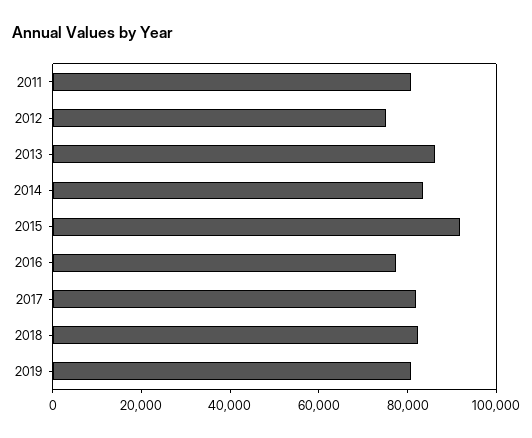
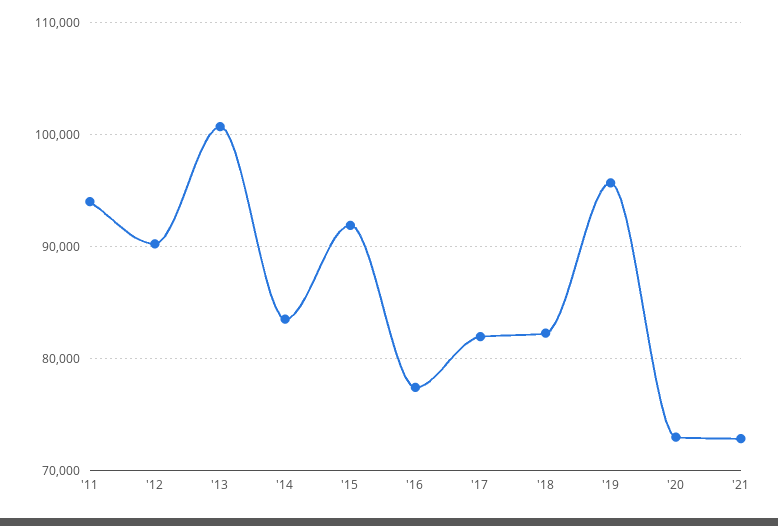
2011: 80000 -> 94000
2012: 75000 -> 90000
2013: 85000 -> 101000
2019: 80000 -> 96000
'20: none -> 73000
'21: none -> 73000

